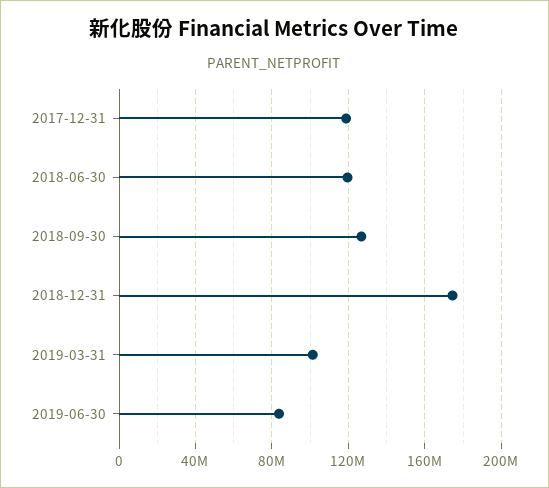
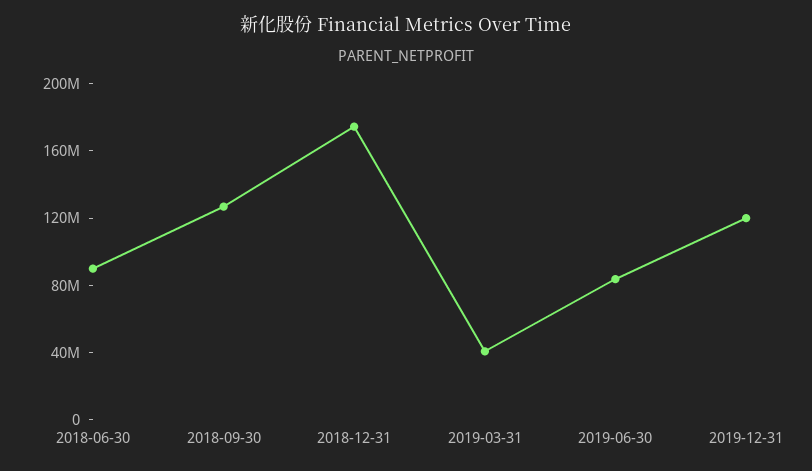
2017-12-31: 120000000 -> none
2018-06-30: 120000000 -> 90000000
2019-03-31: 100000000 -> 40000000
2019-12-31: none -> 120000000

